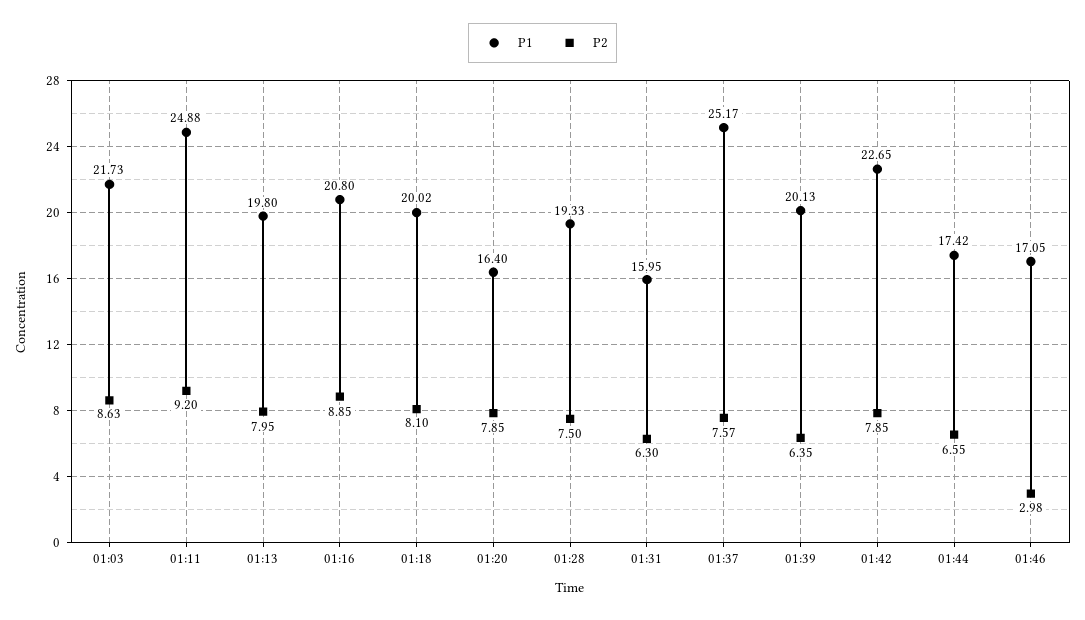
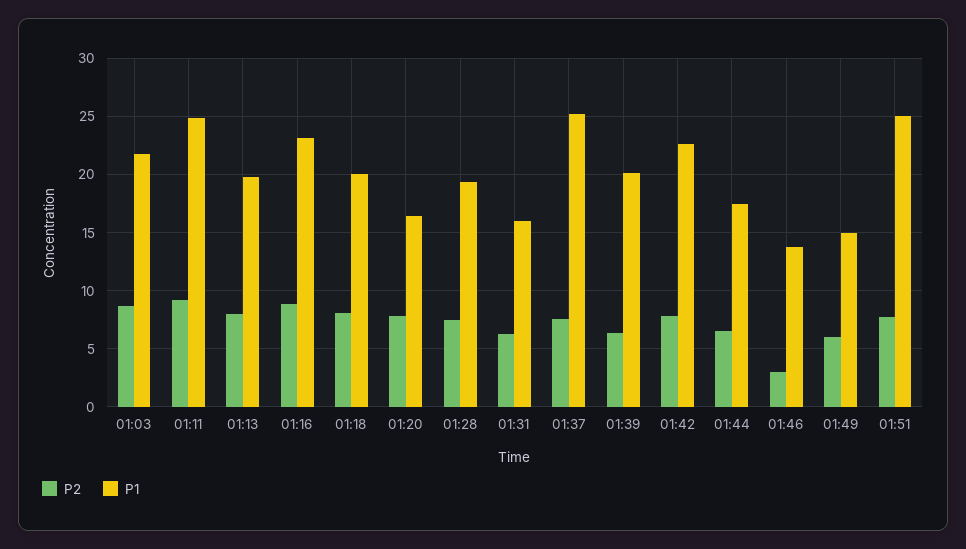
P1, 01:16: 20.8 -> 23
P1, 01:46: 17.05 -> 14
P2, 01:49: none -> 6
P1, 01:49: none -> 15
P2, 01:51: none -> 8
P1, 01:51: none -> 25

